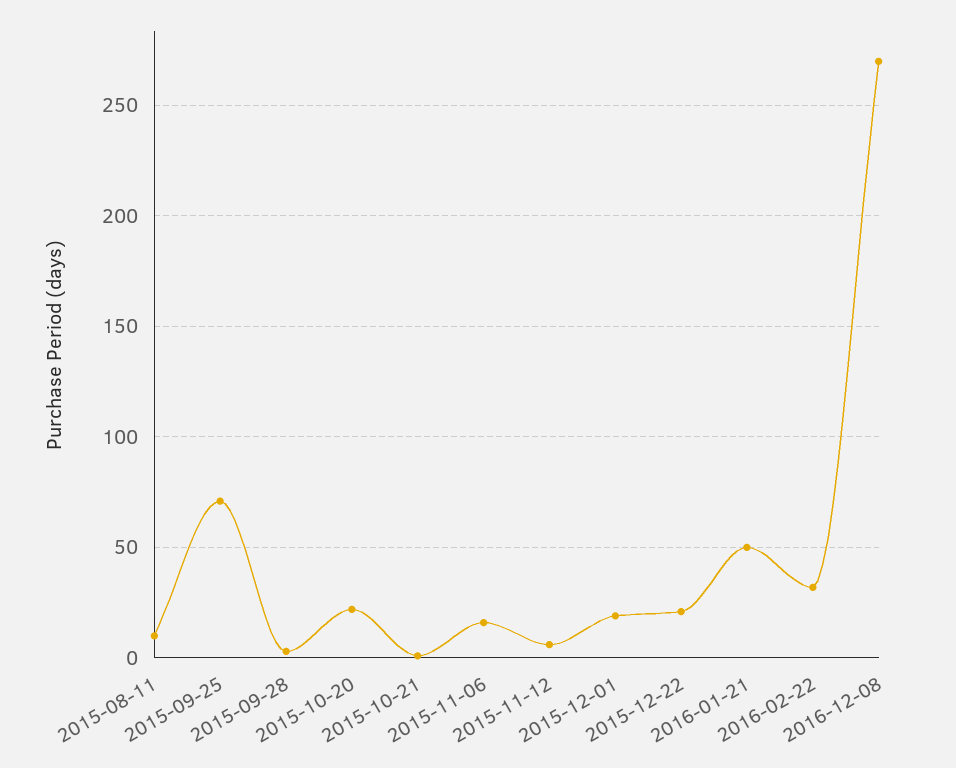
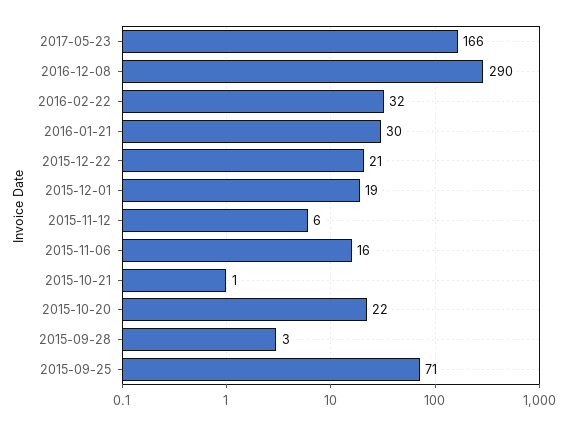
2015-08-11: 10 -> none
2016-01-21: 50 -> 30
2016-12-08: 270 -> 290
2017-05-23: none -> 166

